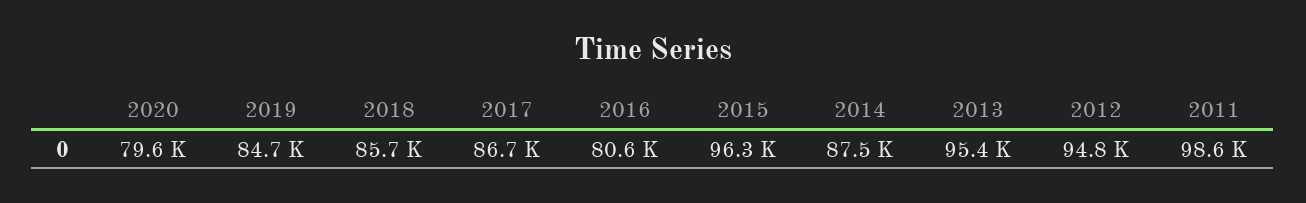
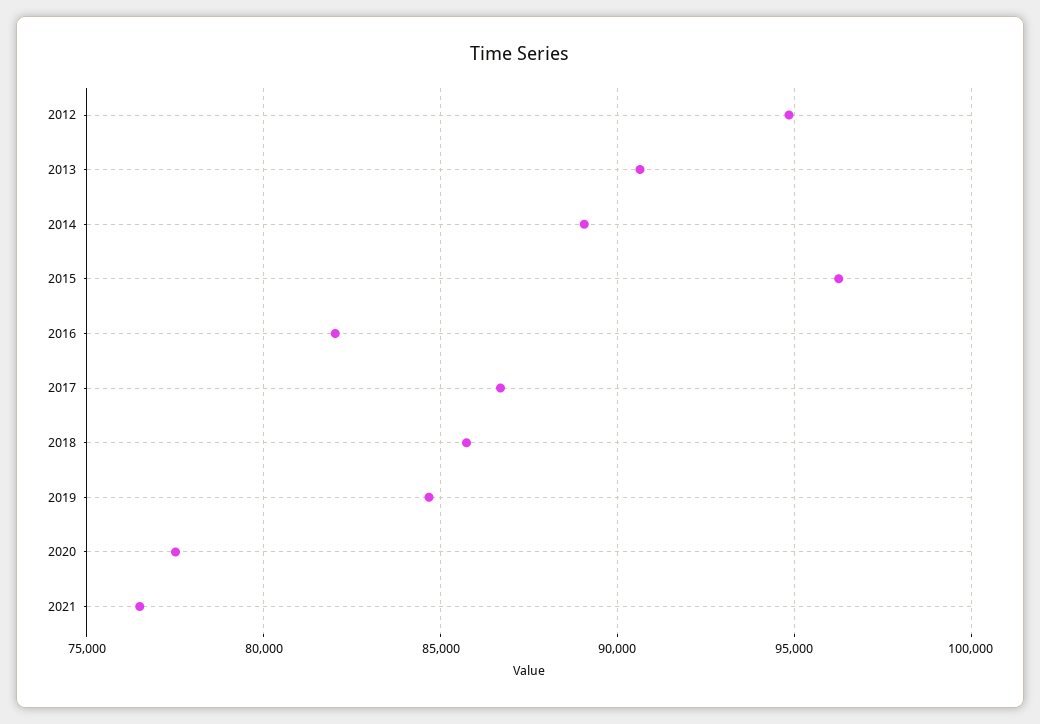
2020: 79600 -> 77500
2016: 80600 -> 82000
2014: 87500 -> 89000
2013: 95400 -> 90500
2011: 98600 -> none
2021: none -> 76500

